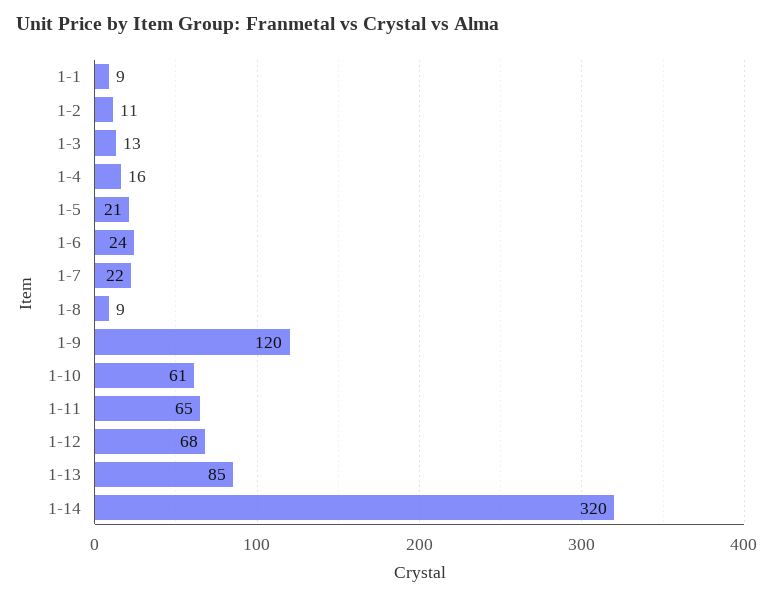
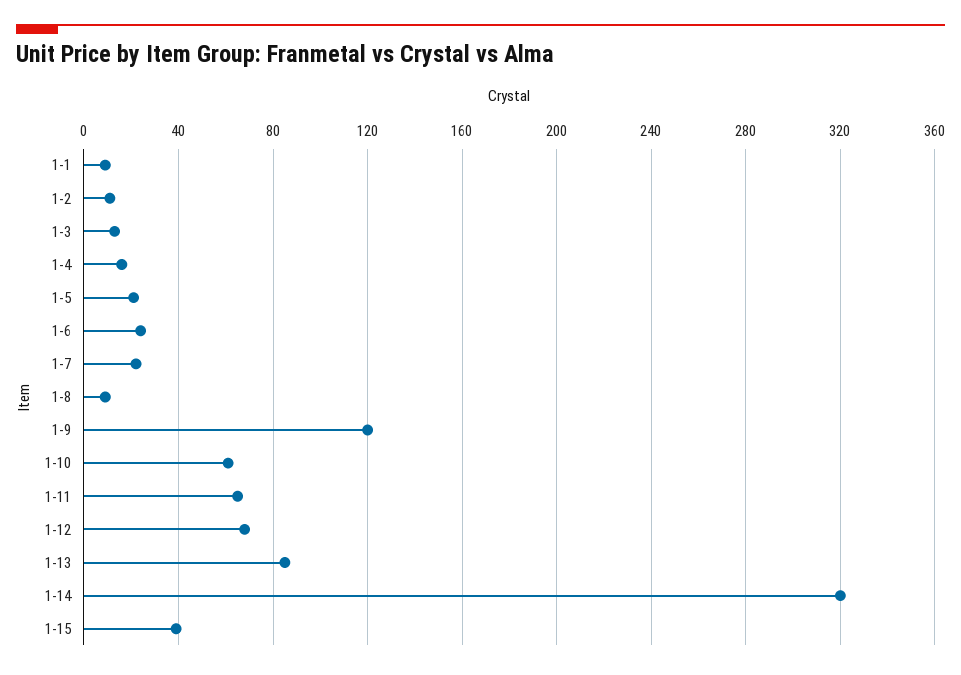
1-15: none -> 40

